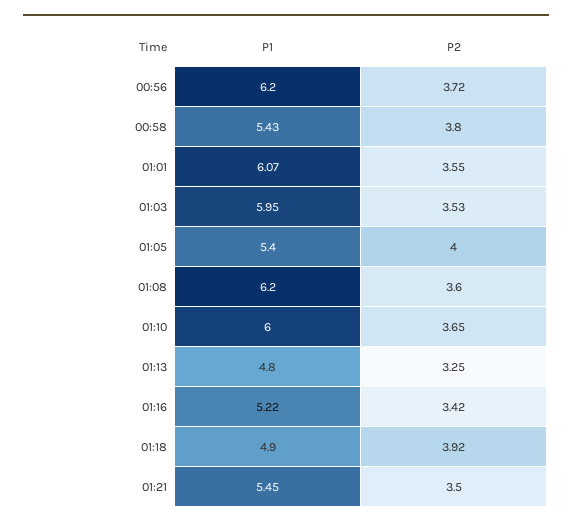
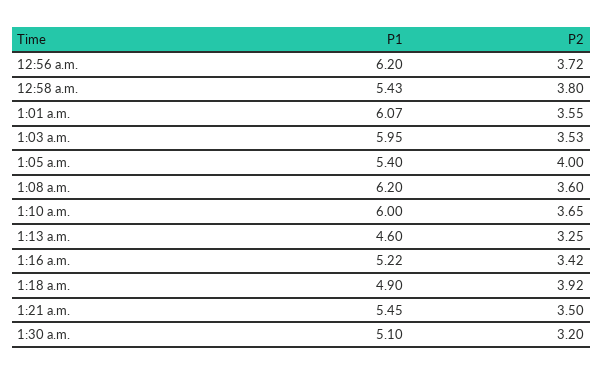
P1, 01:13: 4.8 -> 4.6
P1, 1:30 a.m.: none -> 5.1
P2, 1:30 a.m.: none -> 3.2

